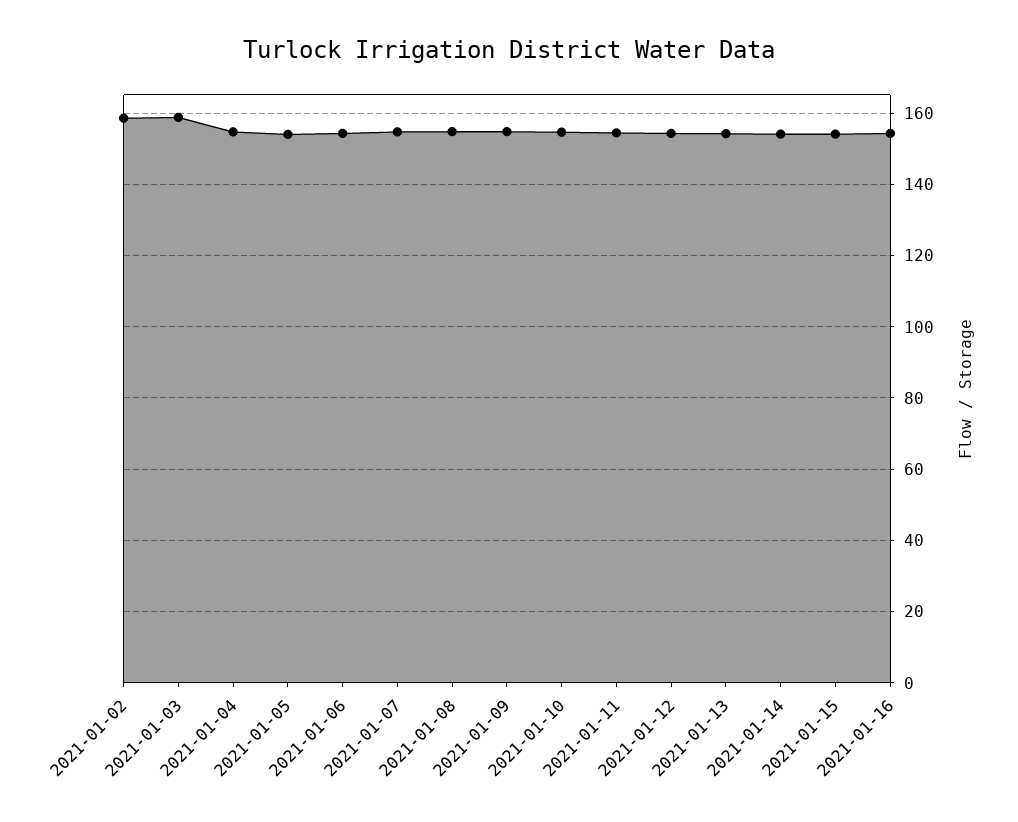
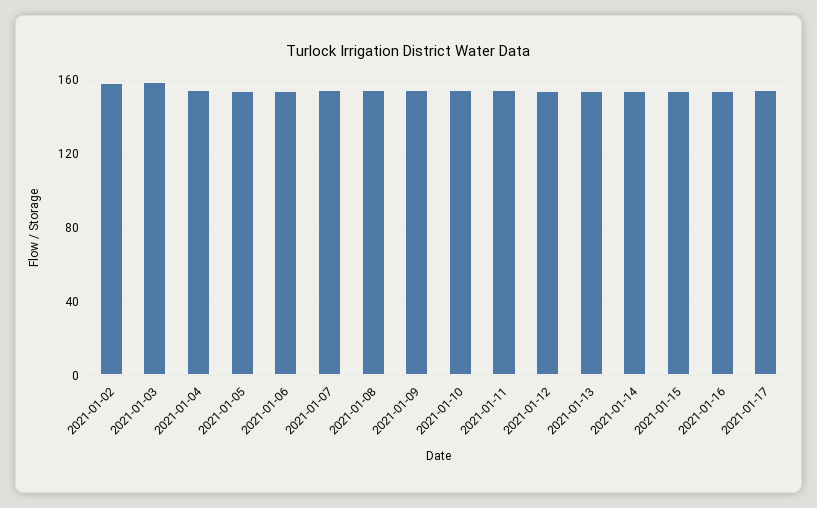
2021-01-17: none -> 155

